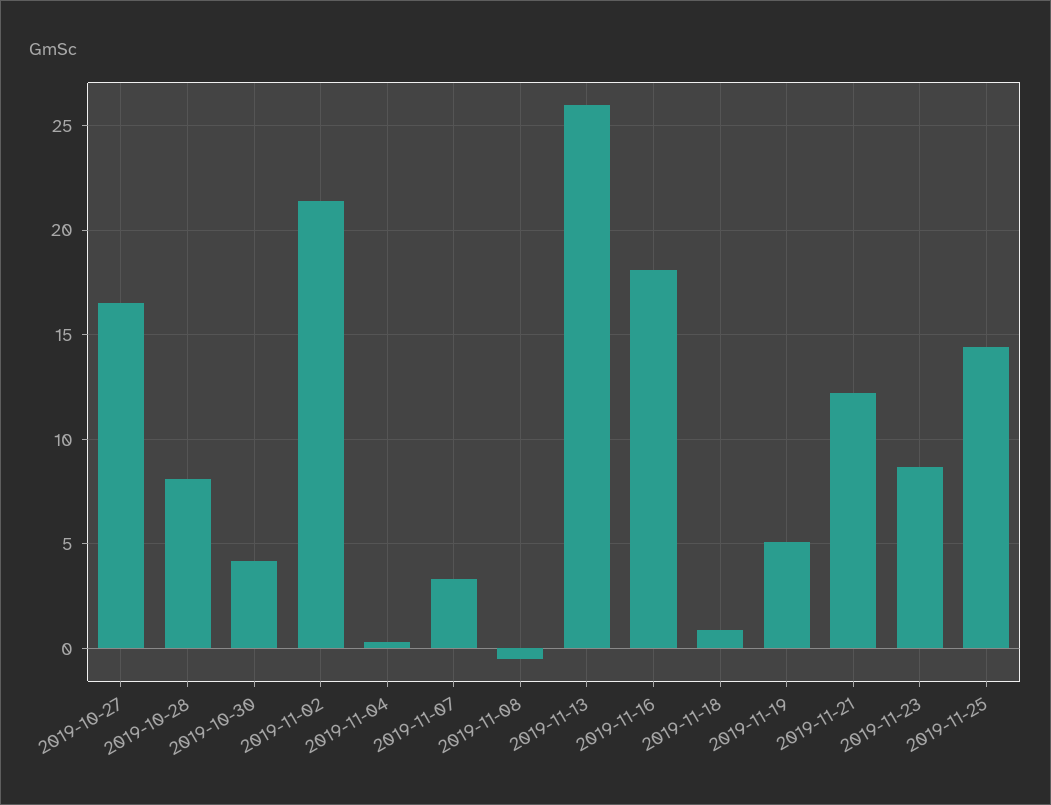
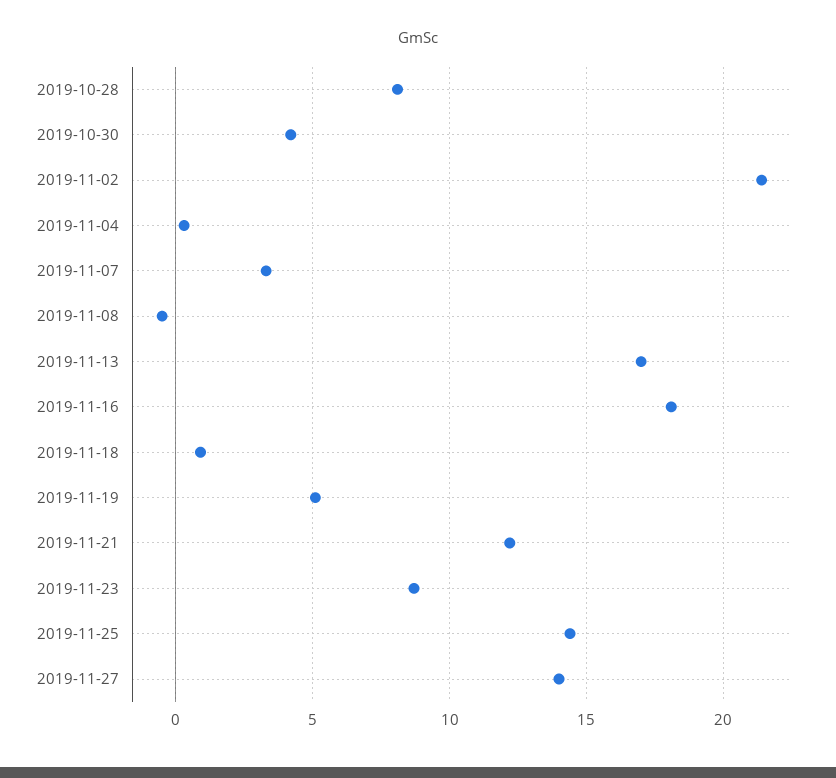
2019-10-27: 16.5 -> none
2019-11-13: 26 -> 17
2019-11-27: none -> 14

